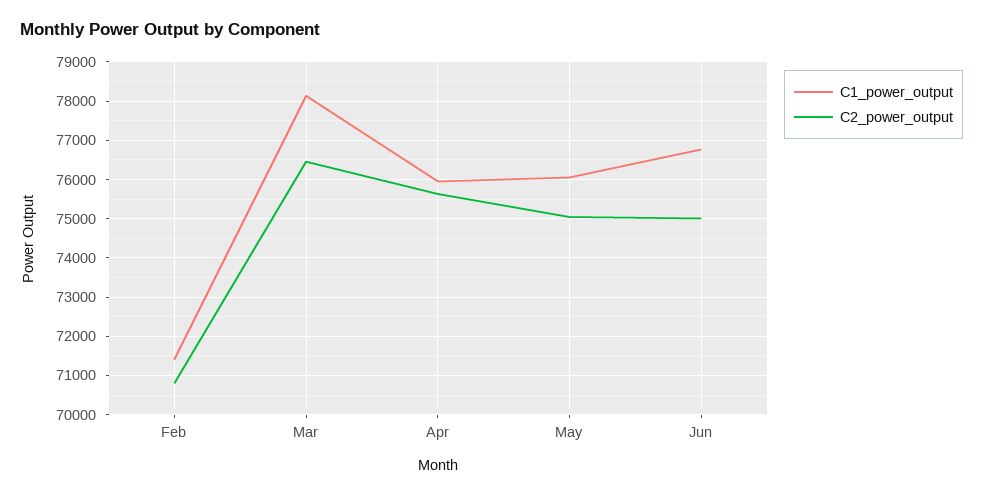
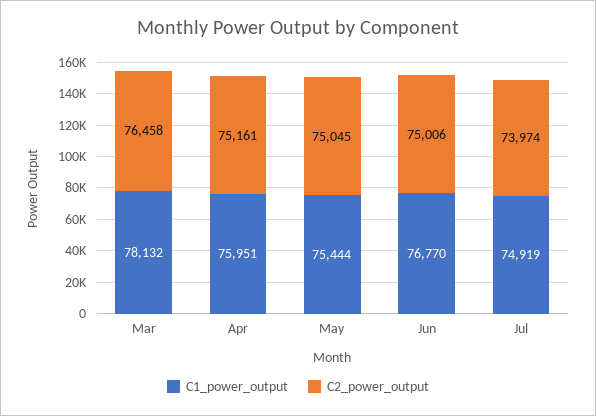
C1_power_output, Feb: 71400 -> none
C2_power_output, Feb: 70800 -> none
C2_power_output, Apr: 75600 -> 75161
C1_power_output, May: 76000 -> 75444
C1_power_output, Jul: none -> 74919
C2_power_output, Jul: none -> 73974

